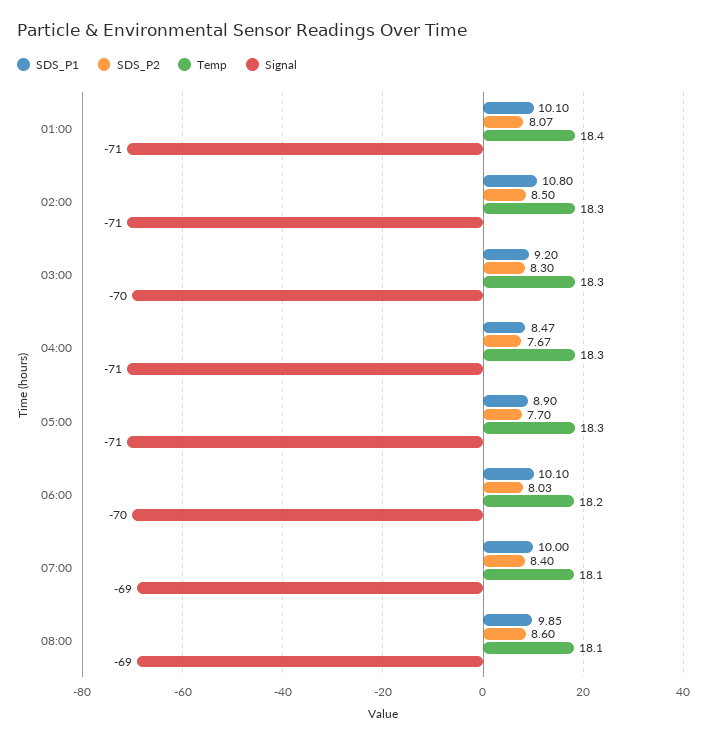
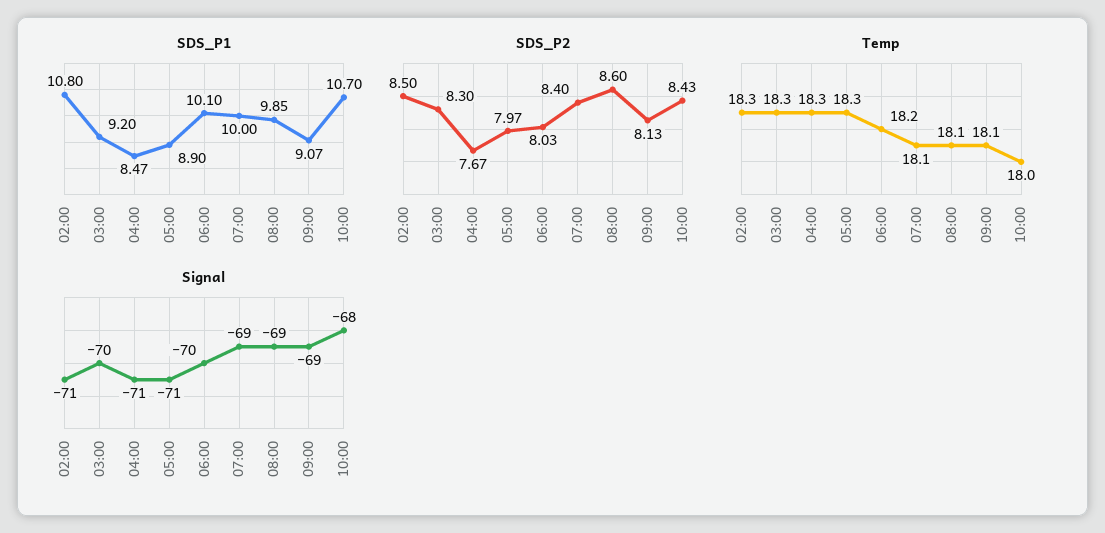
SDS_P1, 01:00: 10.1 -> none
SDS_P2, 01:00: 8.07 -> none
Temp, 01:00: 18.4 -> none
Signal, 01:00: -71 -> none
SDS_P2, 05:00: 7.7 -> 7.97
SDS_P1, 09:00: none -> 9.07
SDS_P1, 10:00: none -> 10.7
SDS_P2, 09:00: none -> 8.13
SDS_P2, 10:00: none -> 8.43
Temp, 09:00: none -> 18.1
Temp, 10:00: none -> 18
Signal, 09:00: none -> -69
Signal, 10:00: none -> -68

